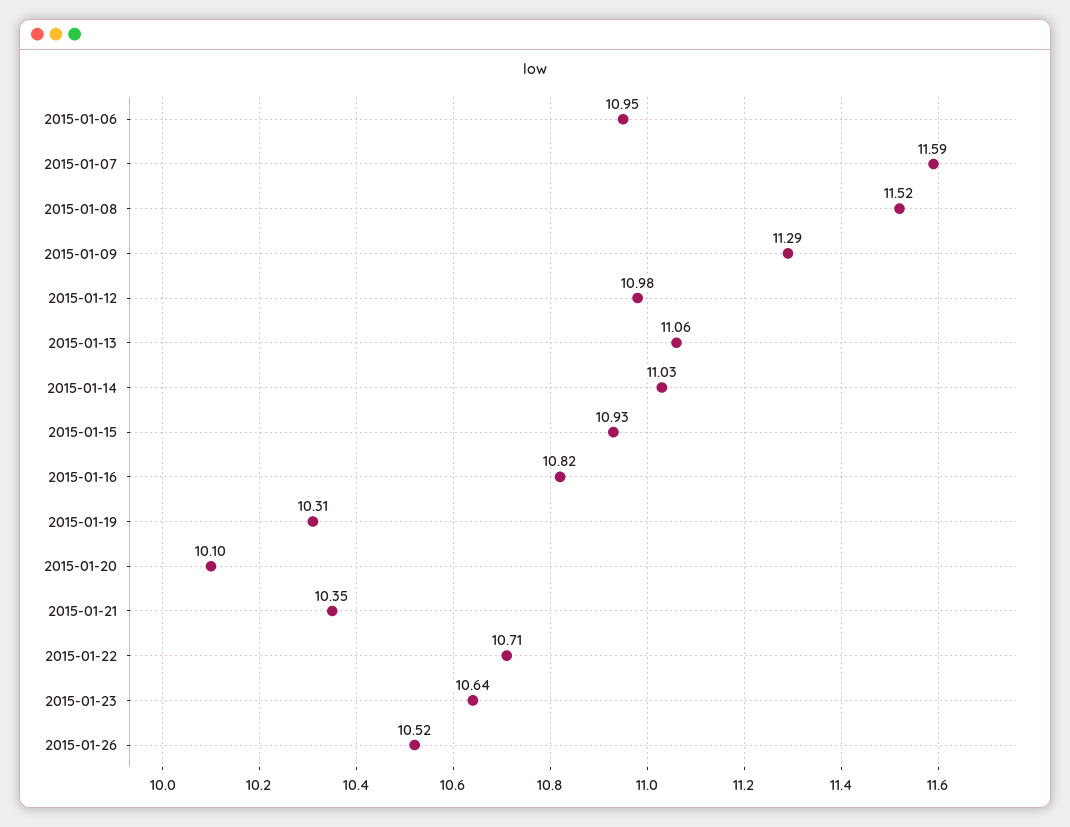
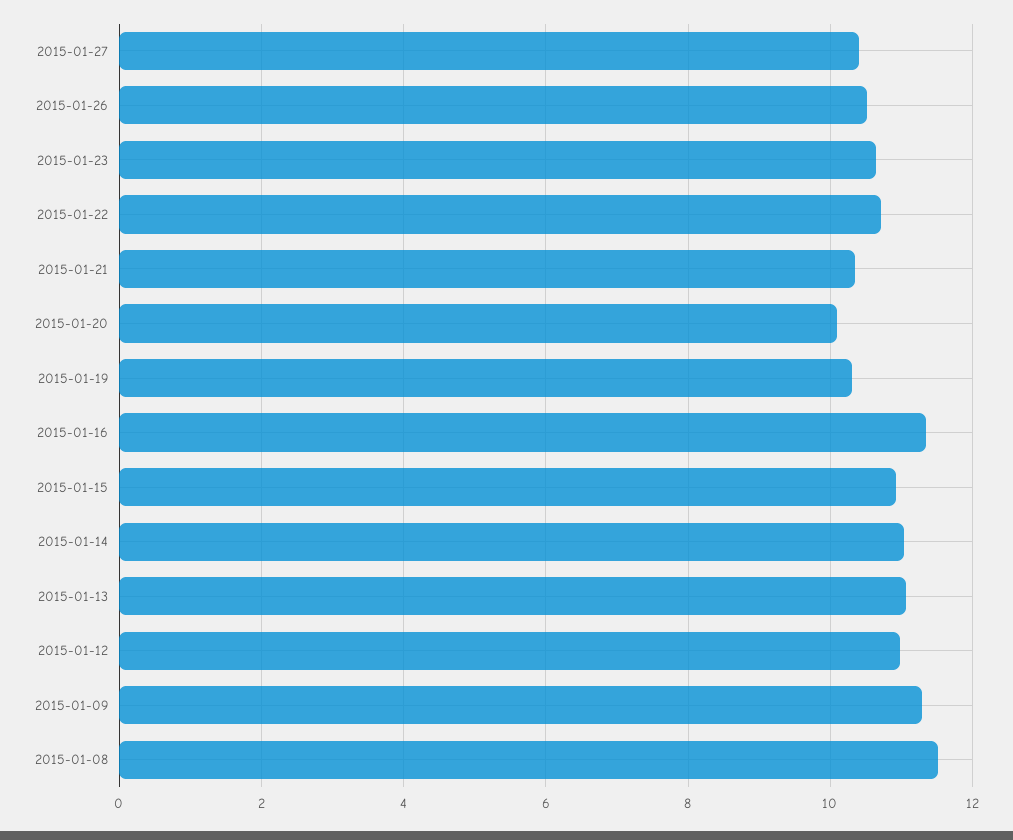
2015-01-06: 10.95 -> none
2015-01-07: 11.59 -> none
2015-01-16: 10.82 -> 11.4
2015-01-27: none -> 10.4

